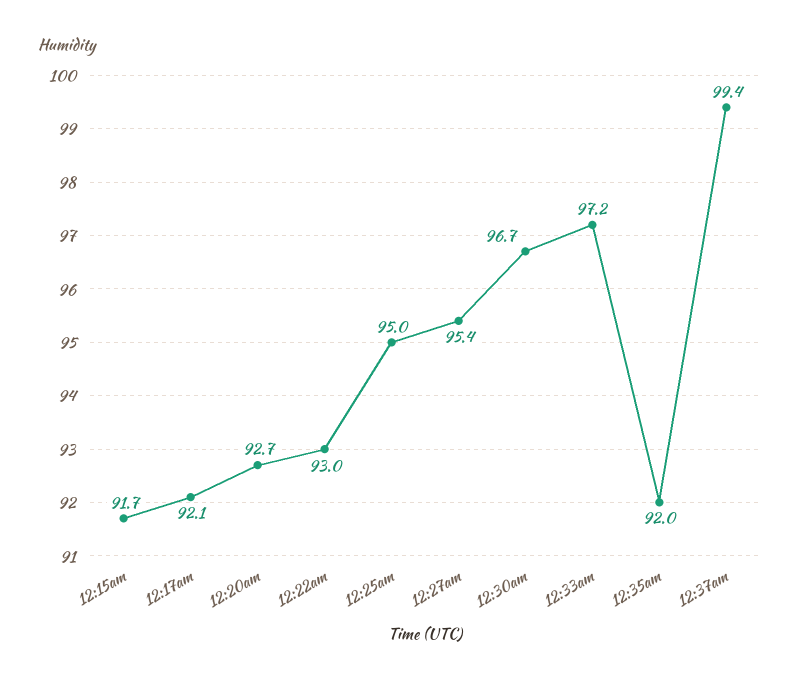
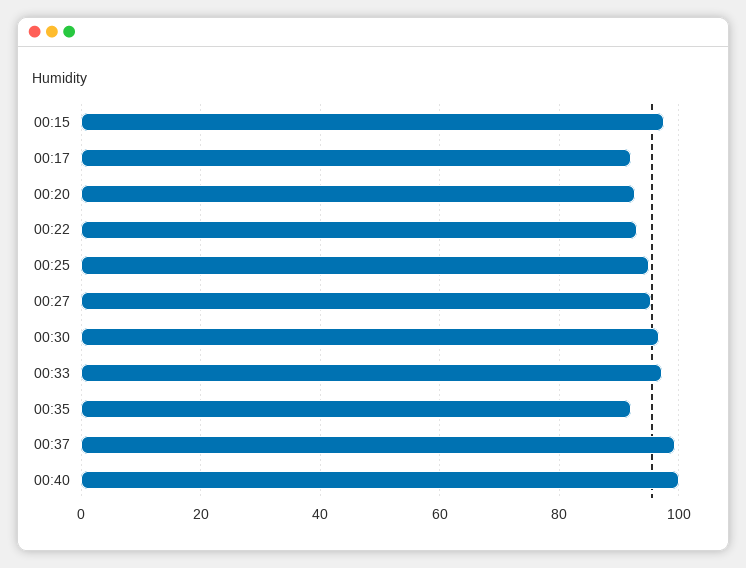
12:15am: 91.7 -> 98
00:40: none -> 100

